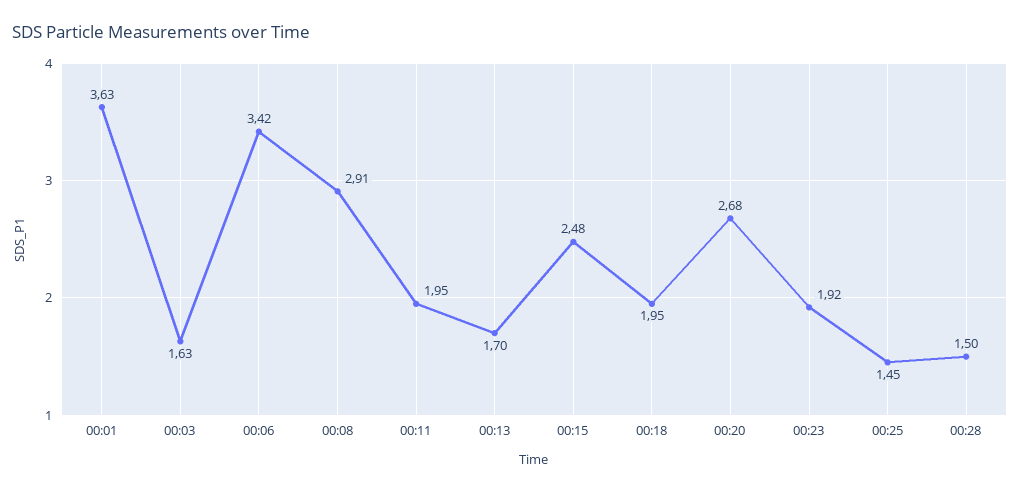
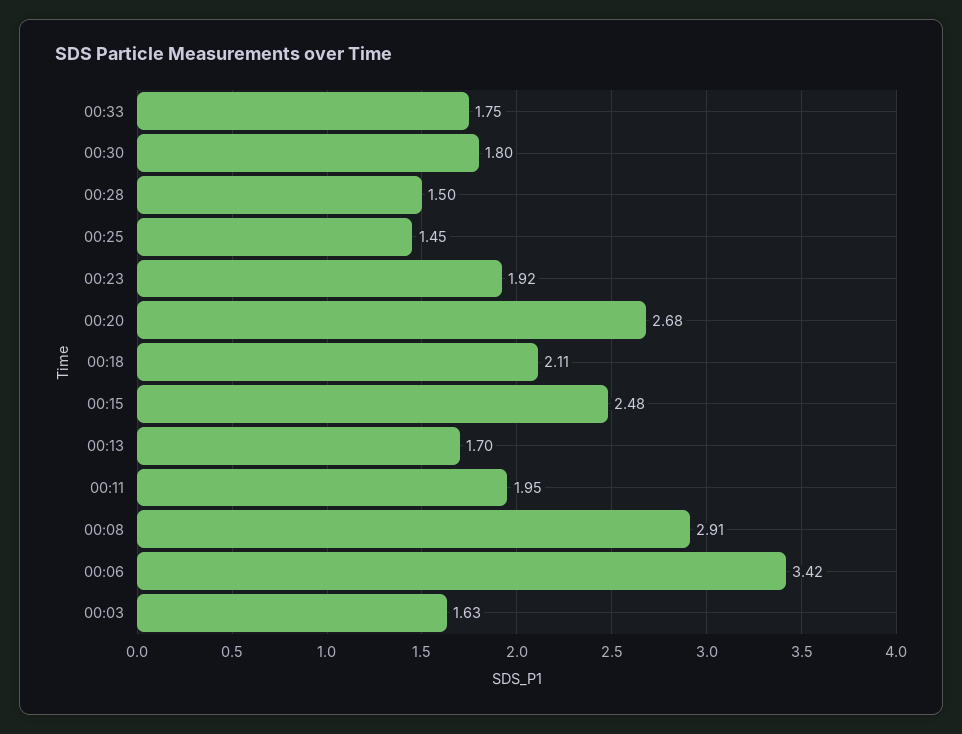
00:01: 3.63 -> none
00:18: 1.95 -> 2.11
00:33: none -> 1.75
00:30: none -> 1.8

